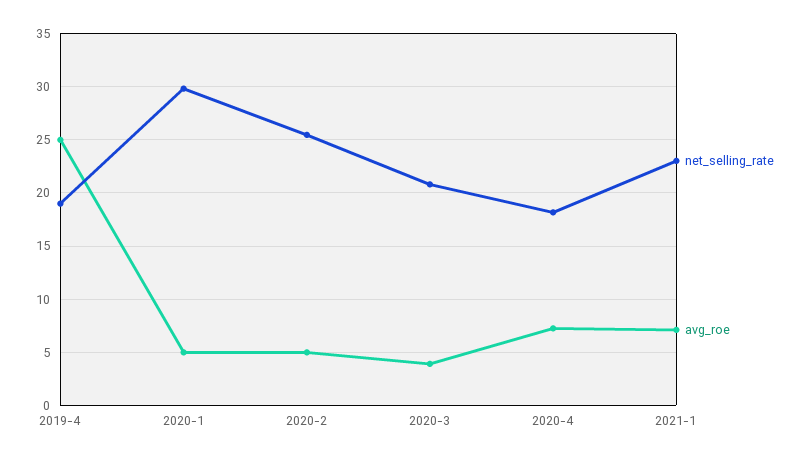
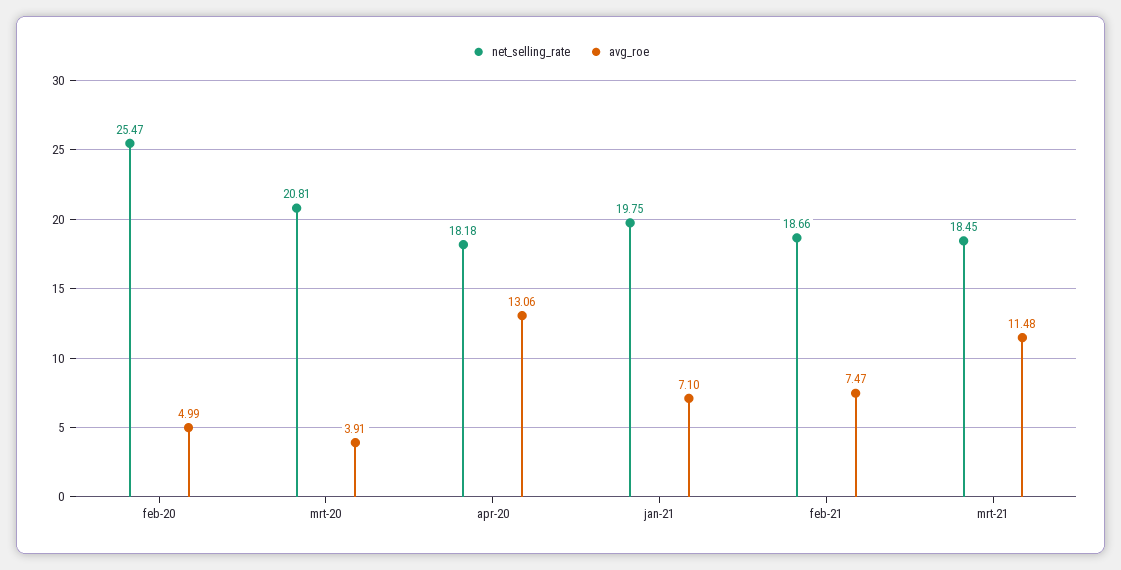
net_selling_rate, 2019-4: 19 -> none
avg_roe, 2019-4: 25 -> none
net_selling_rate, 2020-1: 30 -> none
avg_roe, 2020-1: 5 -> none
avg_roe, 2020-4: 7 -> 13.06
net_selling_rate, 2021-1: 23 -> 19.75
net_selling_rate, feb-21: none -> 18.66
avg_roe, feb-21: none -> 7.47
net_selling_rate, mrt-21: none -> 18.45
avg_roe, mrt-21: none -> 11.48

